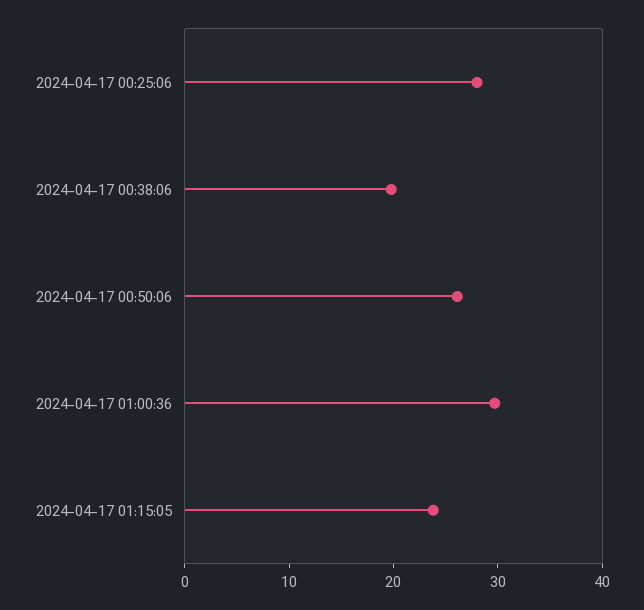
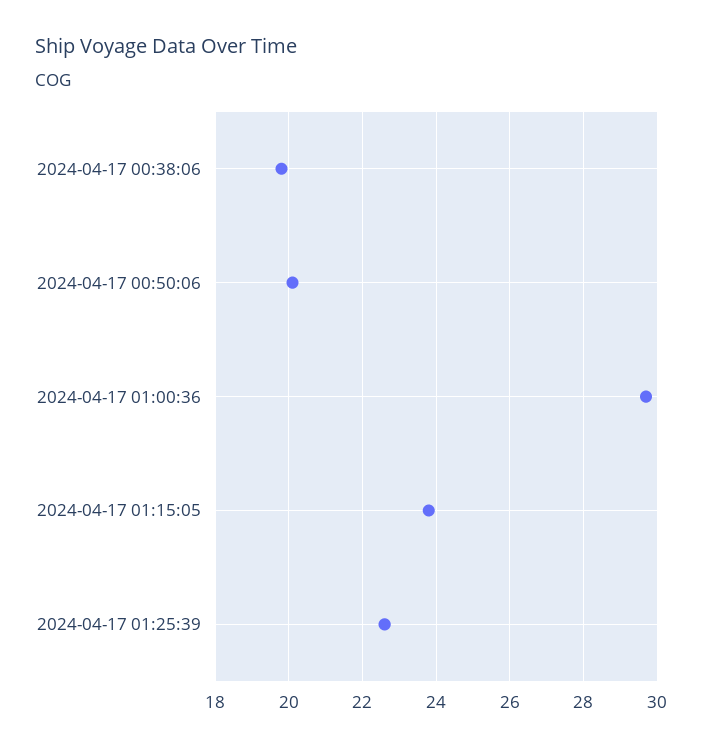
2024-04-17 00:25:06: 28 -> none
2024-04-17 00:50:06: 26 -> 20
2024-04-17 01:25:39: none -> 22.5

